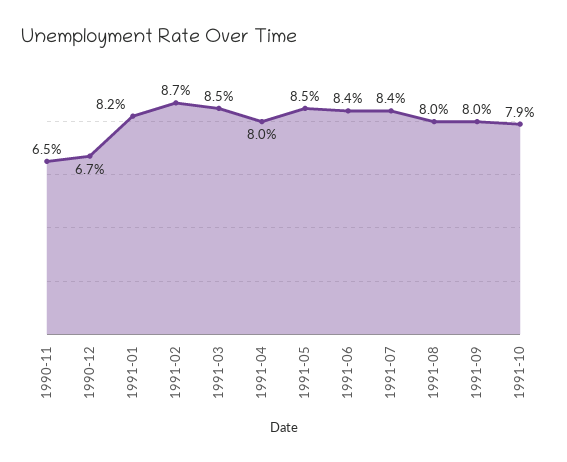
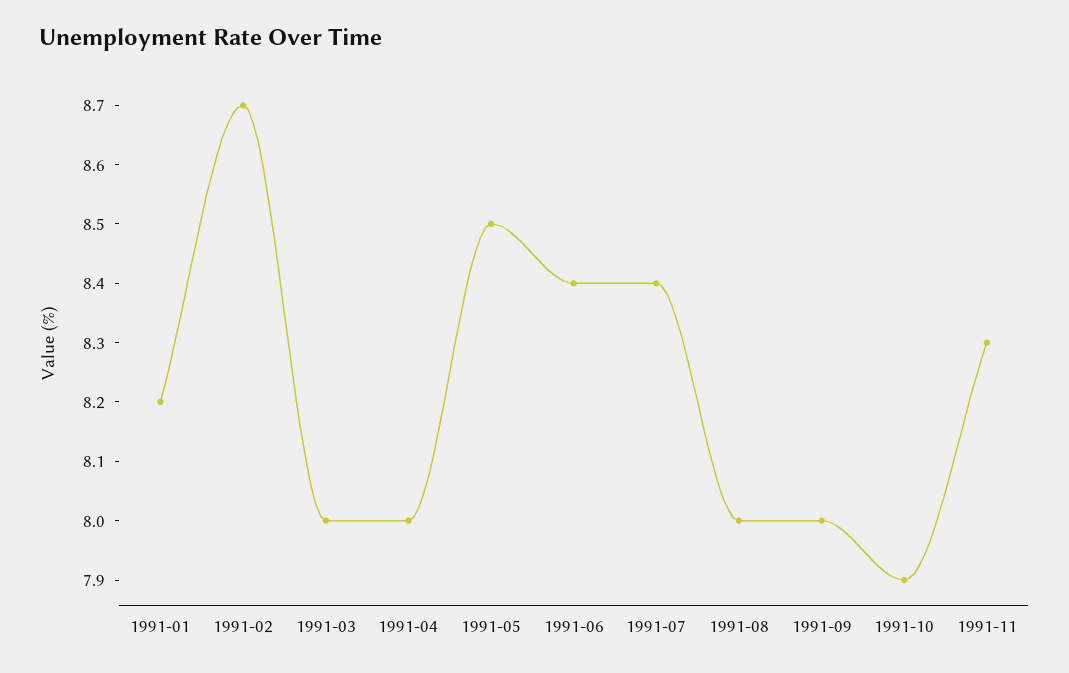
1990-11: 6.5 -> none
1990-12: 6.7 -> none
1991-03: 8.5 -> 8
1991-11: none -> 8.3

